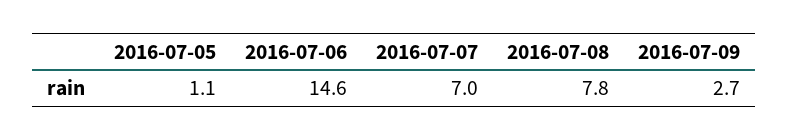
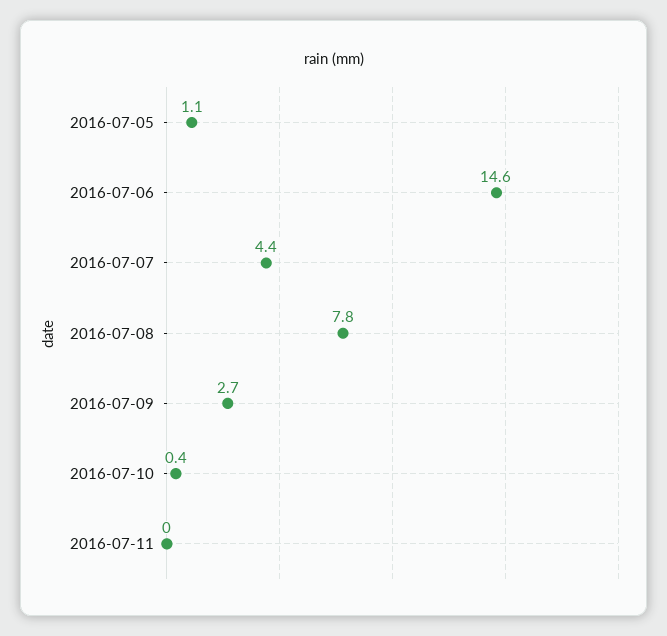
2016-07-07: 7 -> 4.4
2016-07-10: none -> 0.4
2016-07-11: none -> 0

